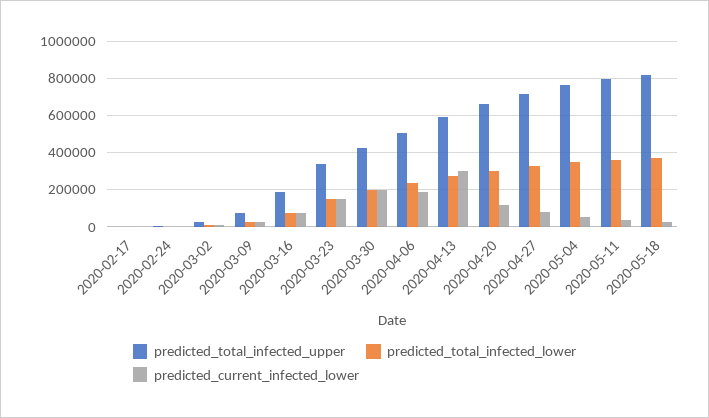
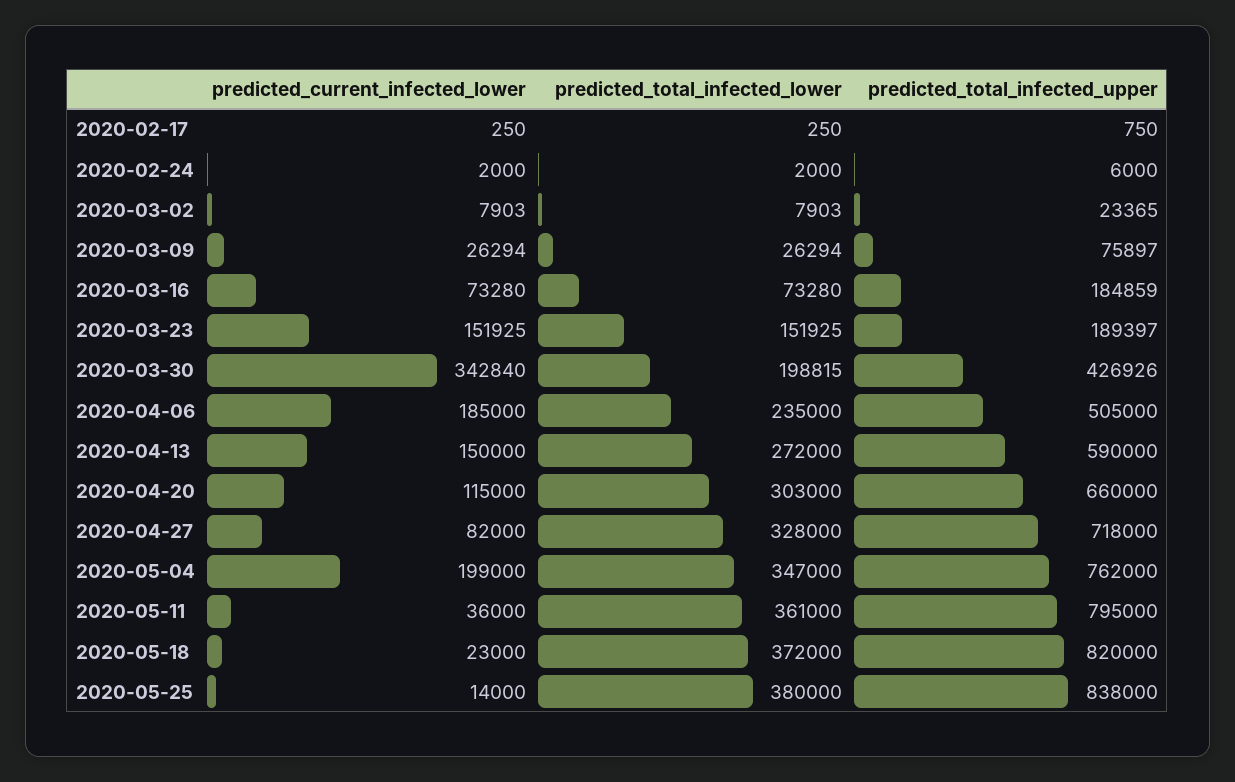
predicted_total_infected_upper, 2020-03-23: 350000 -> 189397
predicted_current_infected_lower, 2020-03-30: 200000 -> 342840
predicted_current_infected_lower, 2020-04-13: 300000 -> 150000
predicted_current_infected_lower, 2020-05-04: 50000 -> 199000
predicted_current_infected_lower, 2020-05-25: none -> 14000
predicted_total_infected_lower, 2020-05-25: none -> 380000
predicted_total_infected_upper, 2020-05-25: none -> 838000

